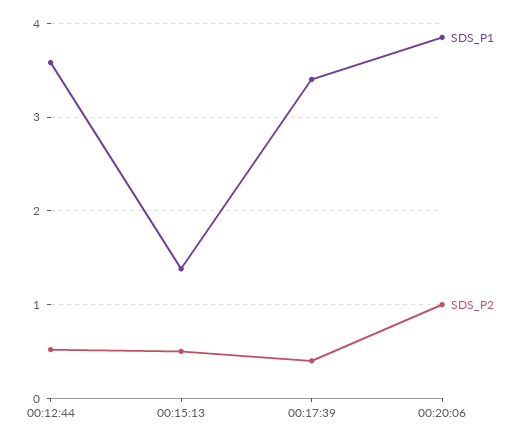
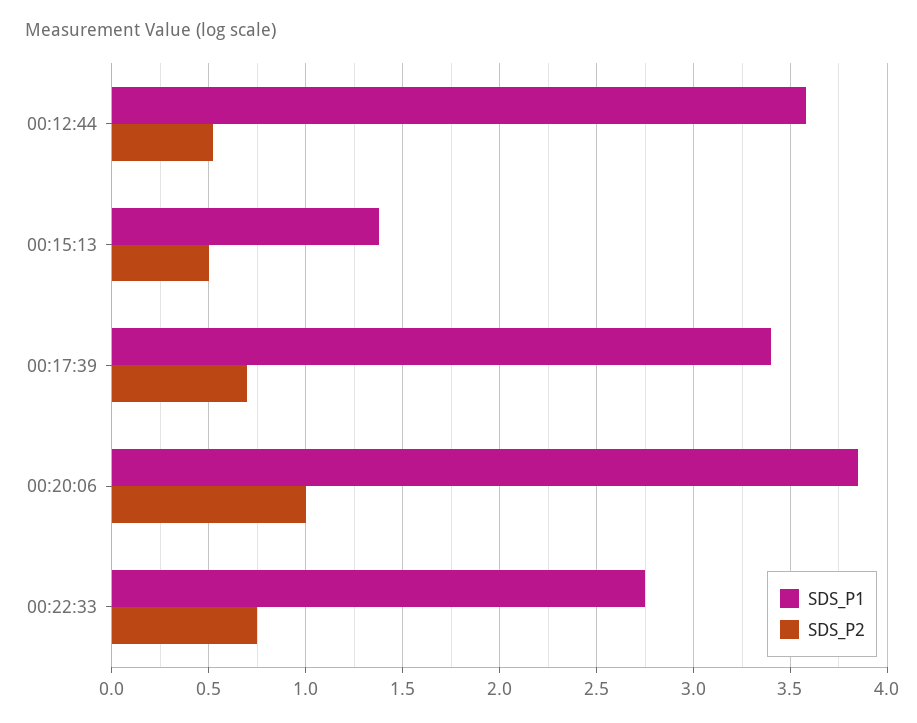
SDS_P2, 00:17:39: 0.4 -> 0.7
SDS_P1, 00:22:33: none -> 2.75
SDS_P2, 00:22:33: none -> 0.75

